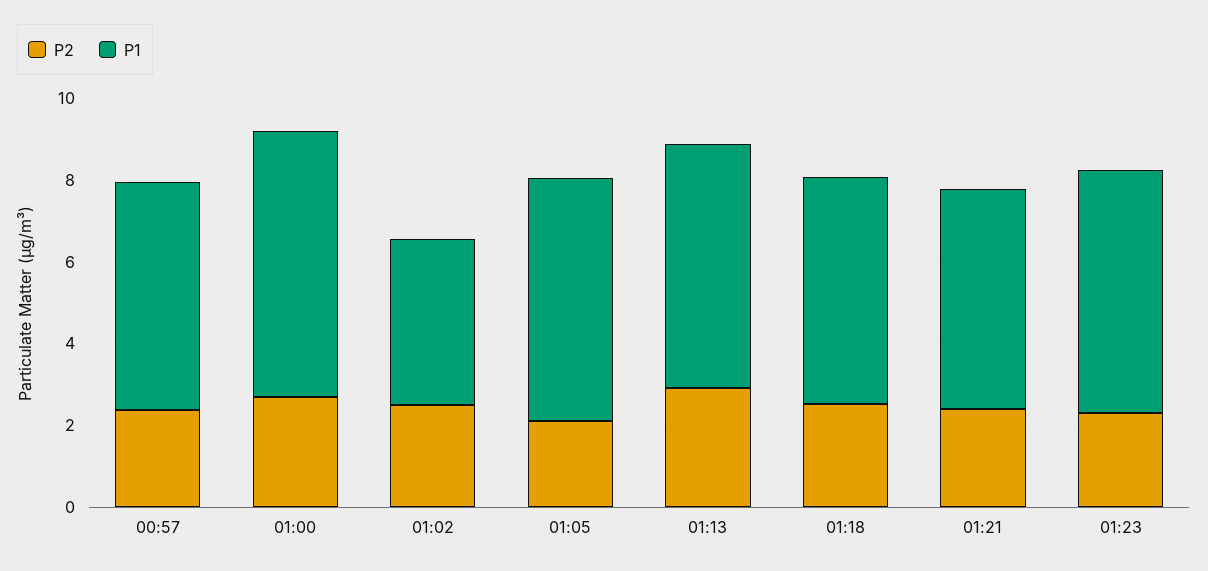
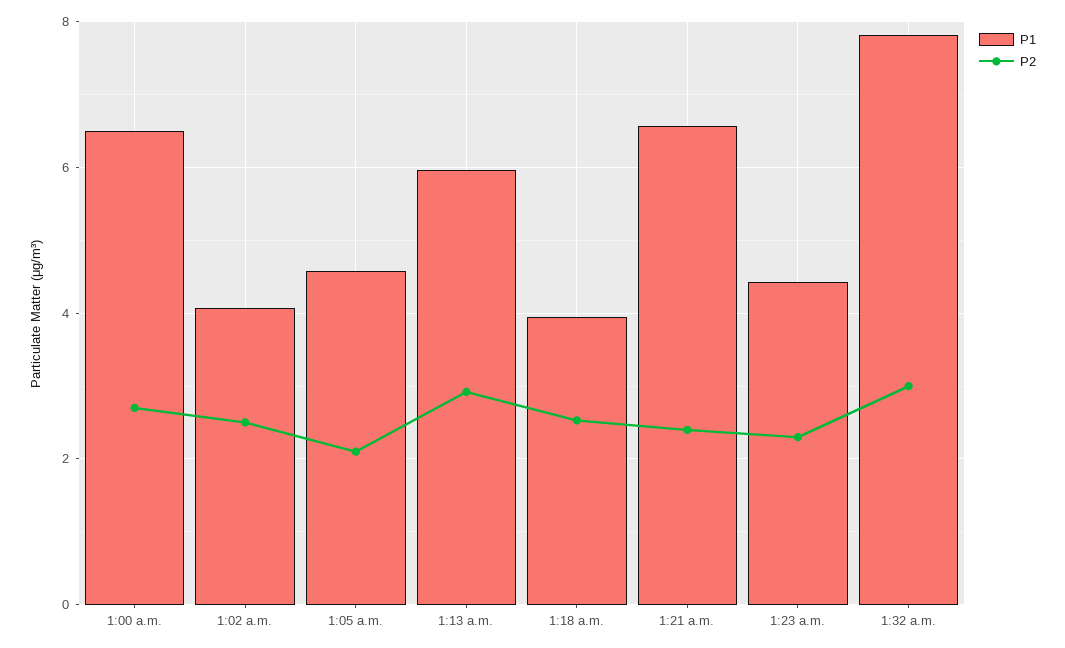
P2, 00:57: 2.5 -> none
P1, 00:57: 5.5 -> none
P1, 01:05: 6 -> 4.6
P1, 01:18: 5.5 -> 4
P1, 01:21: 5.5 -> 6.6
P1, 01:23: 6 -> 4.4
P1, 1:32 a.m.: none -> 7.8
P2, 1:32 a.m.: none -> 3

